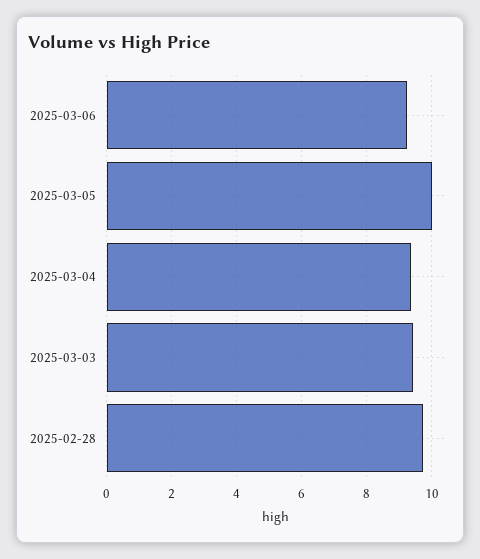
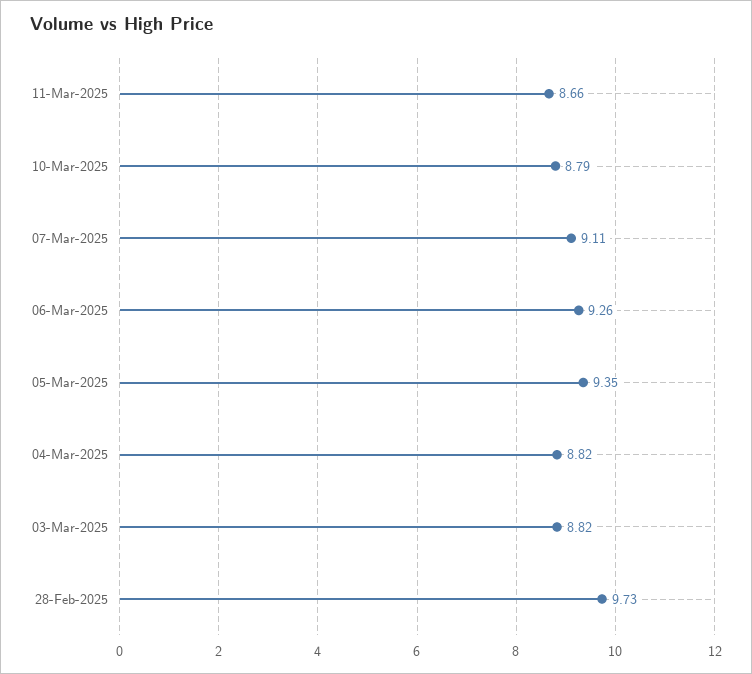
2025-03-05: 10 -> 9.35
2025-03-04: 9.4 -> 8.82
2025-03-03: 9.4 -> 8.82
11-Mar-2025: none -> 8.66
10-Mar-2025: none -> 8.79
07-Mar-2025: none -> 9.11

